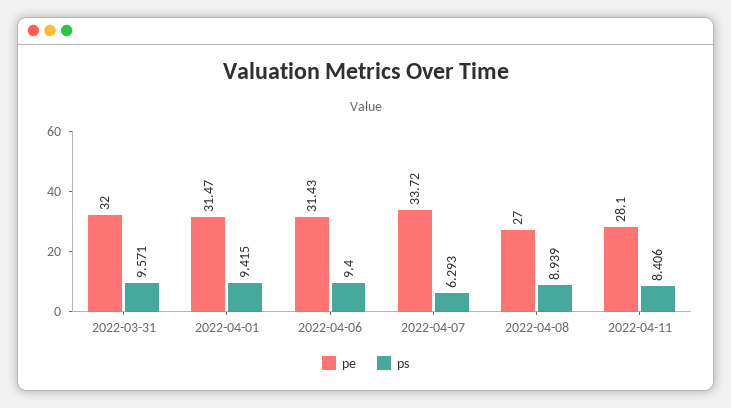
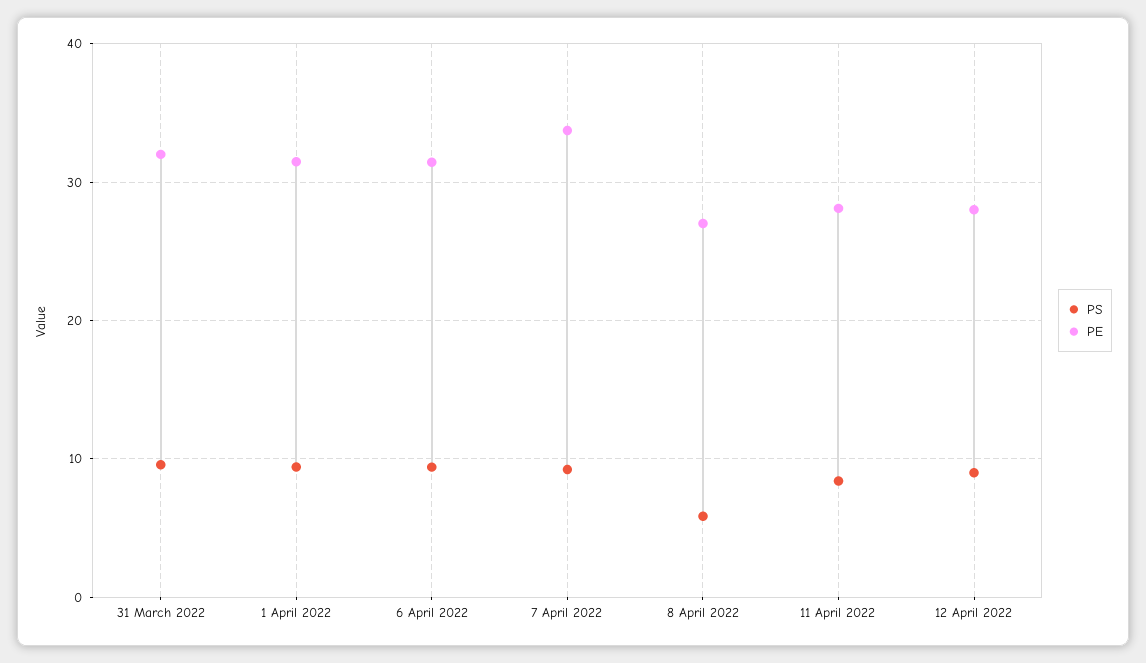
ps, 2022-04-07: 6.293 -> 9
ps, 2022-04-08: 8.939 -> 6
ps, 12 April 2022: none -> 9
pe, 12 April 2022: none -> 28

